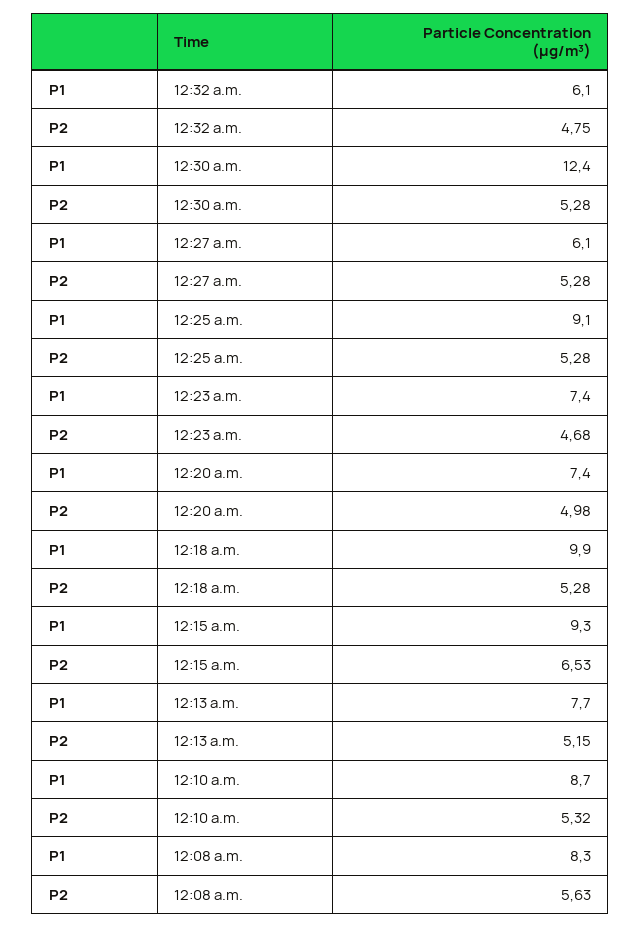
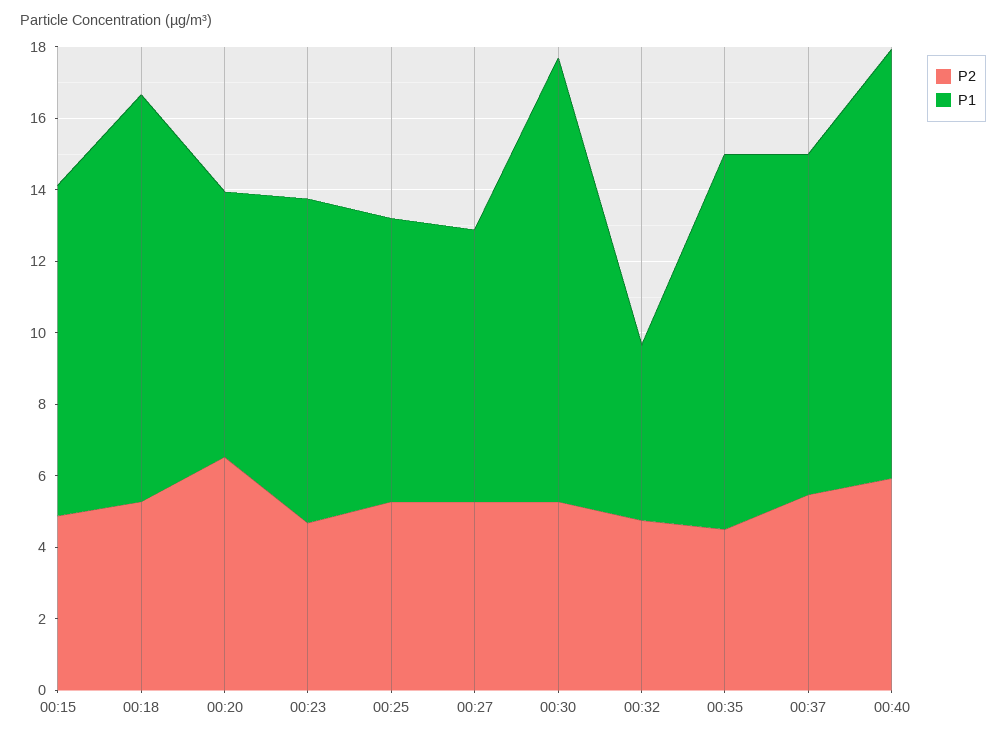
P1, 12:32 a.m.: 6.1 -> 5
P1, 12:27 a.m.: 6.1 -> 7.5
P1, 12:25 a.m.: 9.1 -> 8
P1, 12:23 a.m.: 7.4 -> 9
P2, 12:20 a.m.: 4.98 -> 6.5
P1, 12:18 a.m.: 9.9 -> 11.5
P2, 12:15 a.m.: 6.53 -> 5
P1, 12:13 a.m.: 7.7 -> none
P2, 12:13 a.m.: 5.15 -> none
P1, 12:10 a.m.: 8.7 -> none
P2, 12:10 a.m.: 5.32 -> none
P1, 12:08 a.m.: 8.3 -> none
P2, 12:08 a.m.: 5.63 -> none
P2, 00:35: none -> 4.5
P1, 00:35: none -> 10.5
P2, 00:37: none -> 5.5
P1, 00:37: none -> 9.5
P2, 00:40: none -> 6
P1, 00:40: none -> 12

